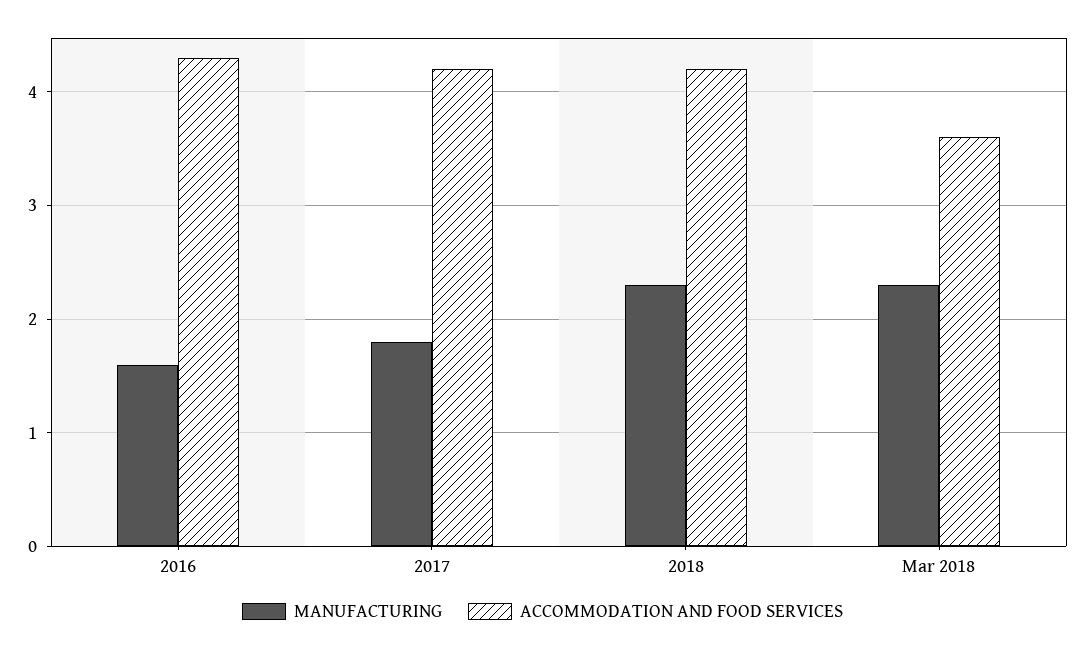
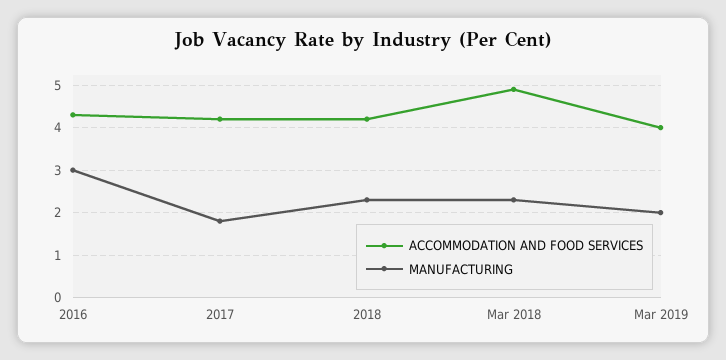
MANUFACTURING, 2016: 1.6 -> 3
ACCOMMODATION AND FOOD SERVICES, Mar 2018: 3.6 -> 5
ACCOMMODATION AND FOOD SERVICES, Mar 2019: none -> 4
MANUFACTURING, Mar 2019: none -> 2

